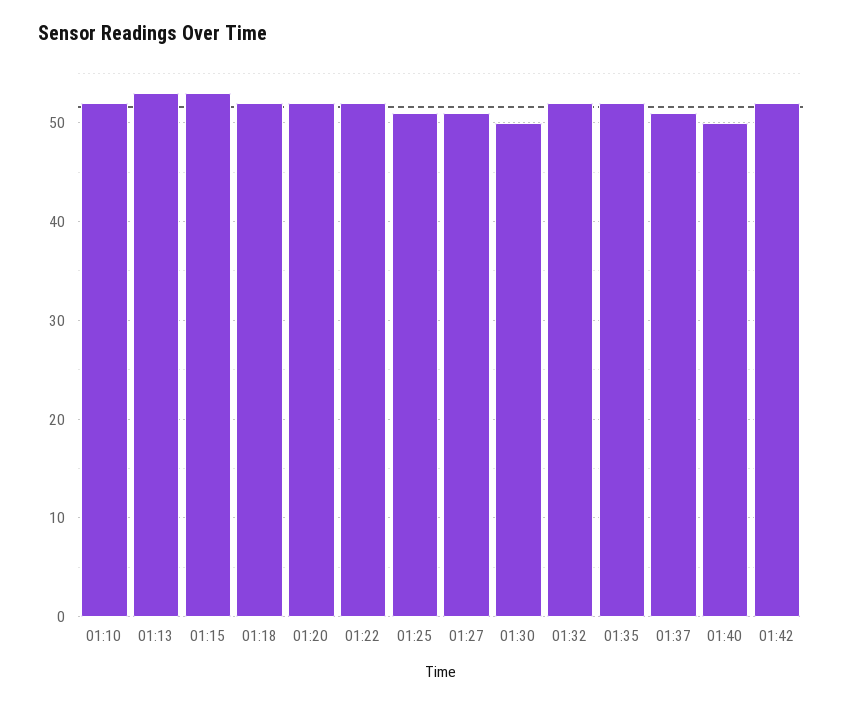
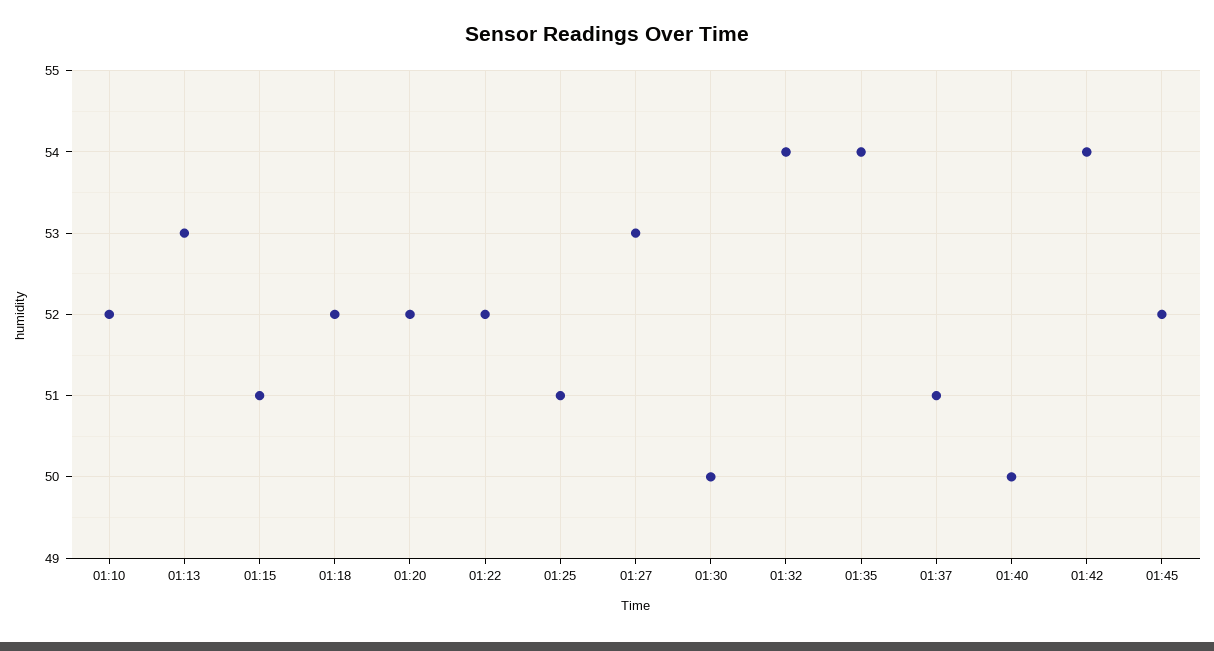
01:15: 53 -> 51
01:27: 51 -> 53
01:32: 52 -> 54
01:35: 52 -> 54
01:42: 52 -> 54
01:45: none -> 52

